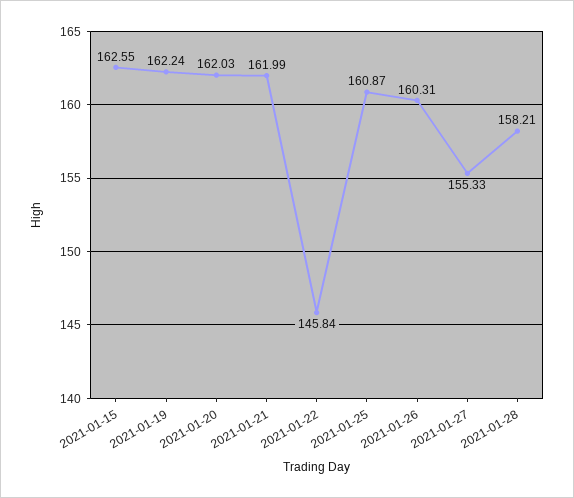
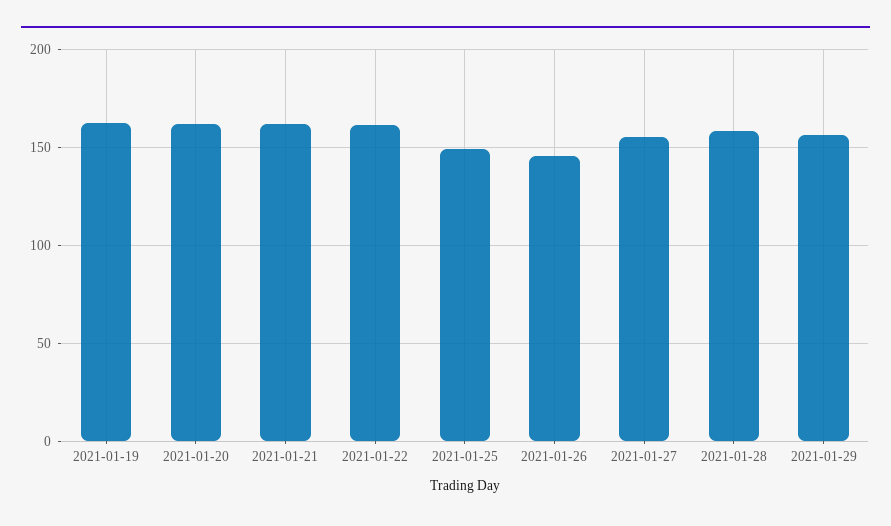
2021-01-15: 162.55 -> none
2021-01-22: 145.84 -> 160
2021-01-25: 160.87 -> 150
2021-01-26: 160.31 -> 145
2021-01-29: none -> 155

